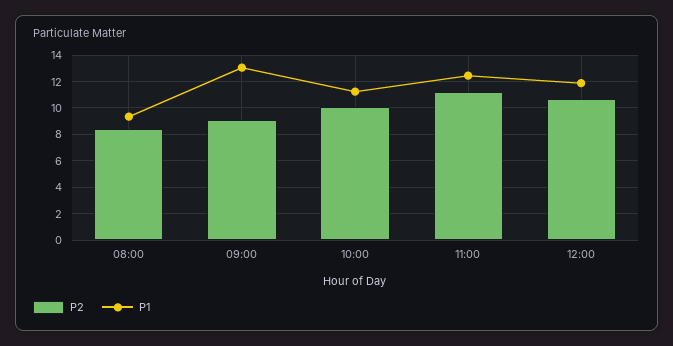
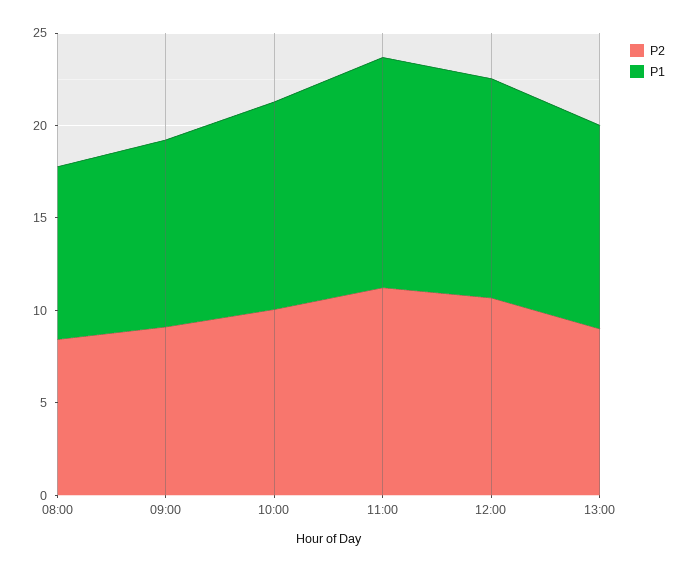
P1, 09:00: 13 -> 10
P2, 13:00: none -> 9
P1, 13:00: none -> 11

